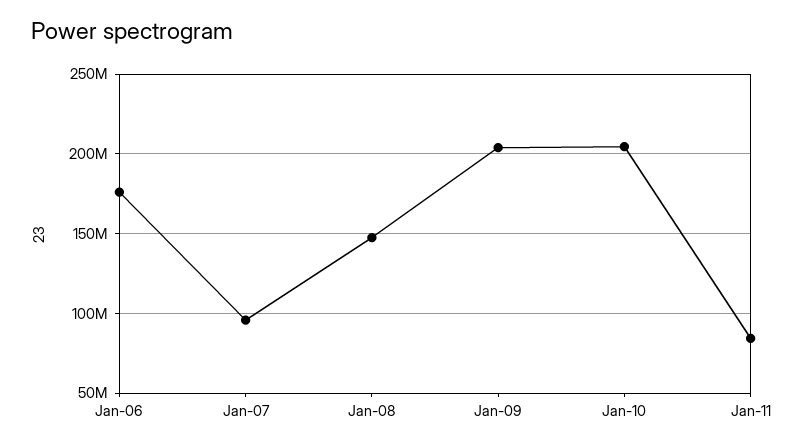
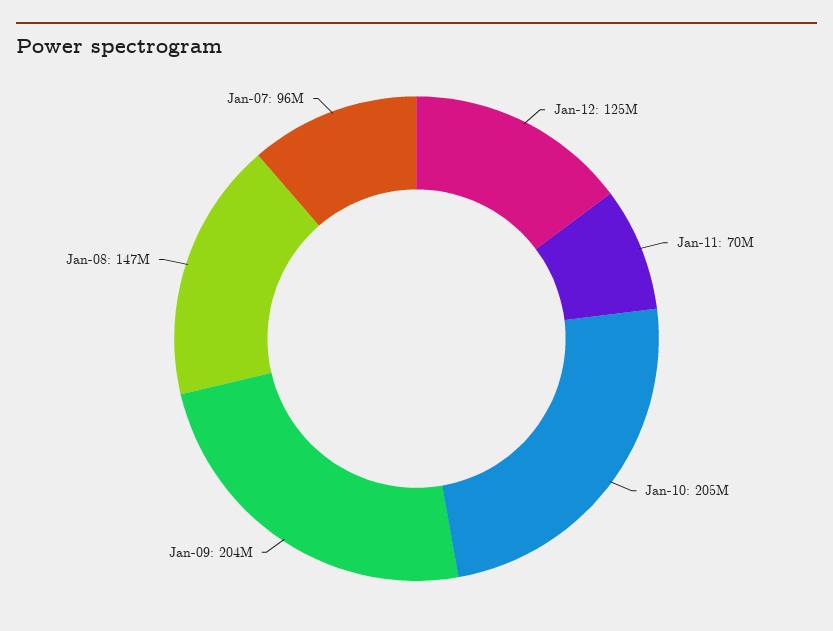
Jan-06: 175000000 -> none
Jan-11: 85000000 -> 70000000
Jan-12: none -> 125000000

